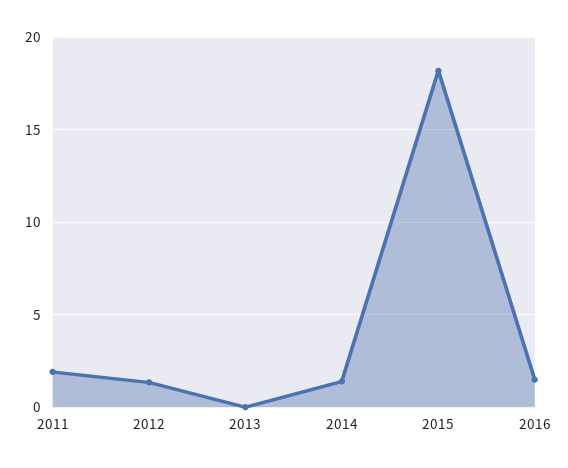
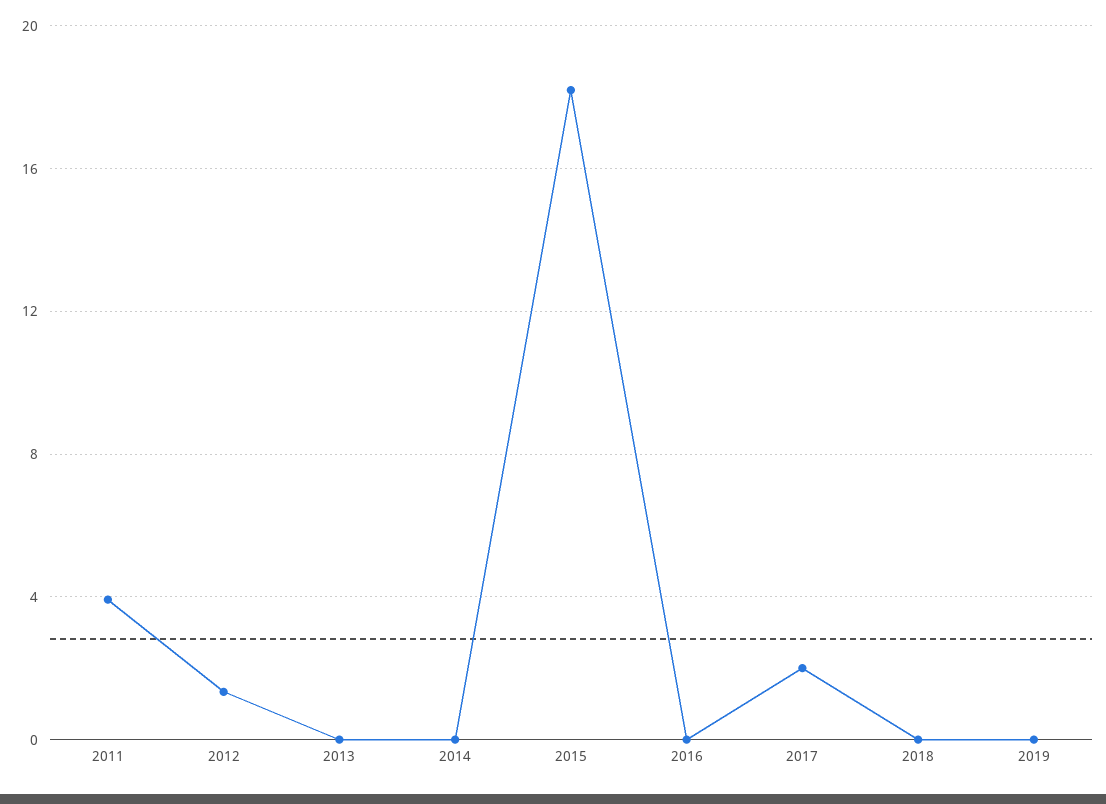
2011: 2 -> 4
2014: 1.5 -> 0
2016: 1.5 -> 0
2017: none -> 2
2018: none -> 0
2019: none -> 0

